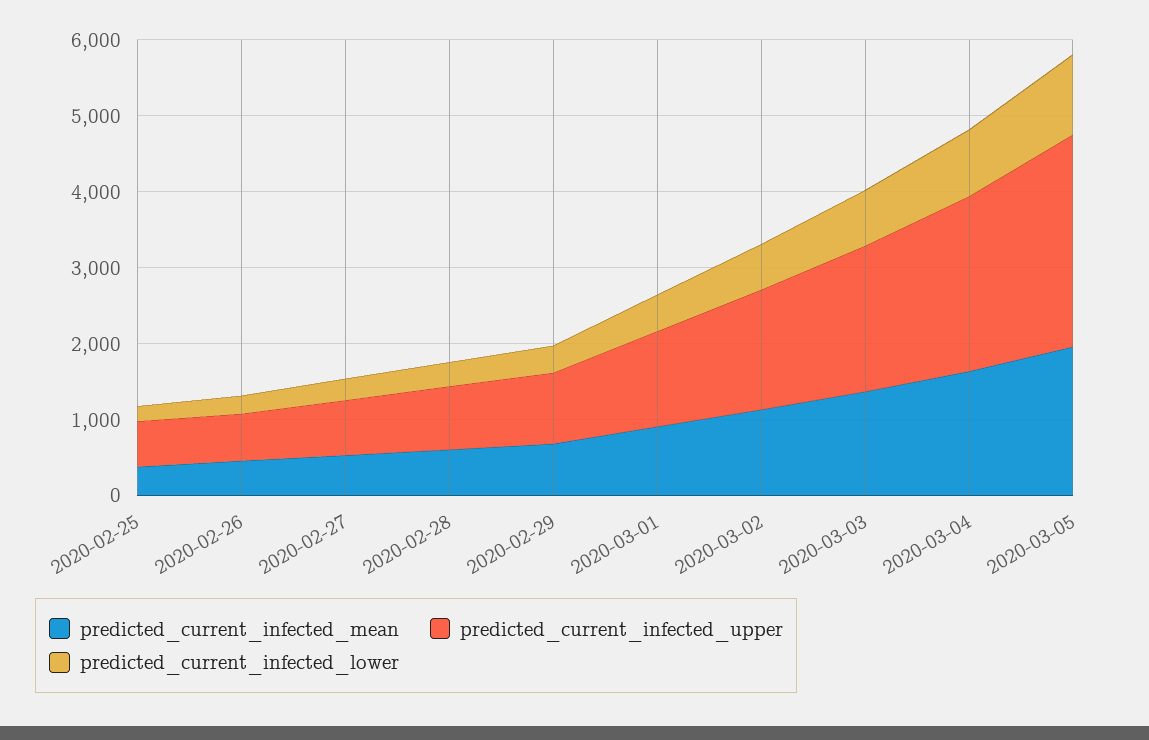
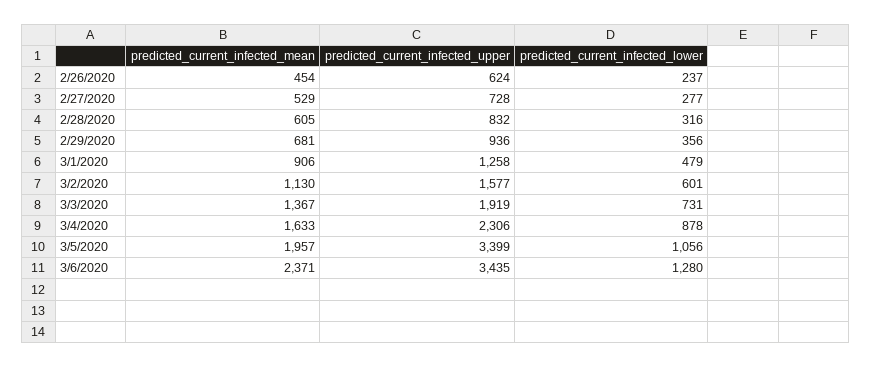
predicted_current_infected_mean, 2020-02-25: 400 -> none
predicted_current_infected_upper, 2020-02-25: 600 -> none
predicted_current_infected_lower, 2020-02-25: 200 -> none
predicted_current_infected_upper, 2020-03-05: 2800 -> 3399
predicted_current_infected_mean, 3/6/2020: none -> 2371
predicted_current_infected_upper, 3/6/2020: none -> 3435
predicted_current_infected_lower, 3/6/2020: none -> 1280

